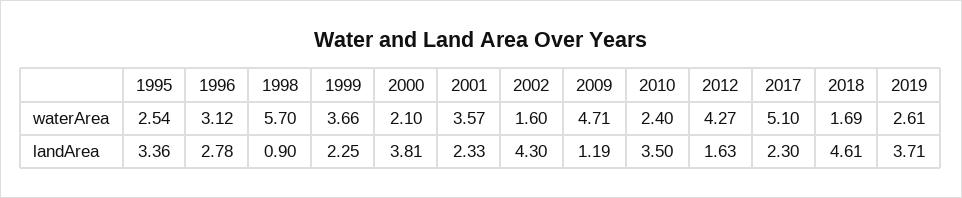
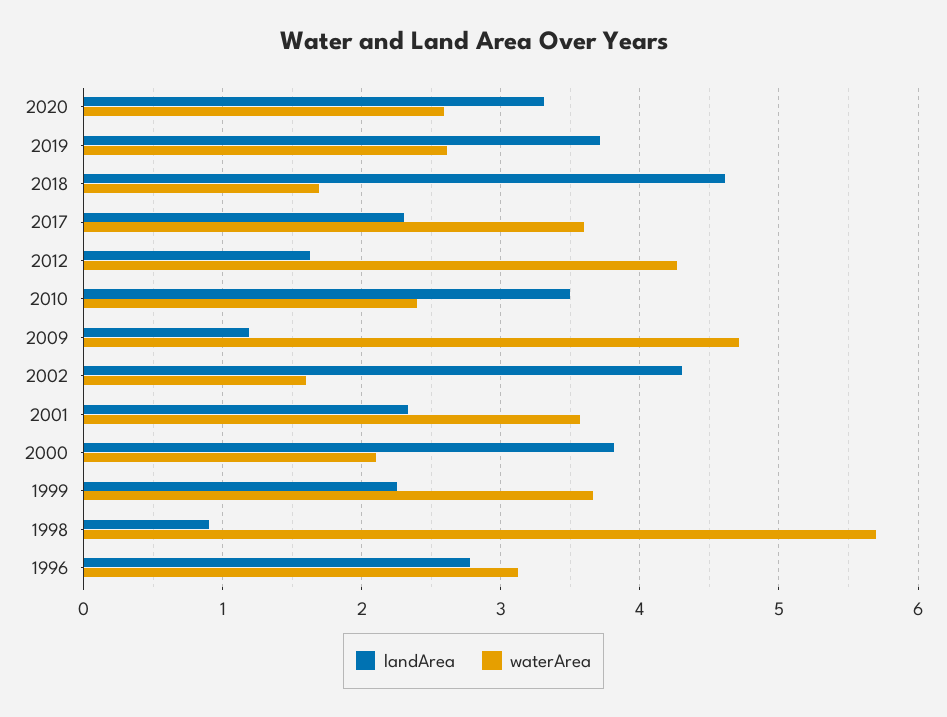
waterArea, 1995: 2.54 -> none
waterArea, 2017: 5.1 -> 3.6
landArea, 1995: 3.36 -> none
landArea, 2020: none -> 3.3
waterArea, 2020: none -> 2.6

